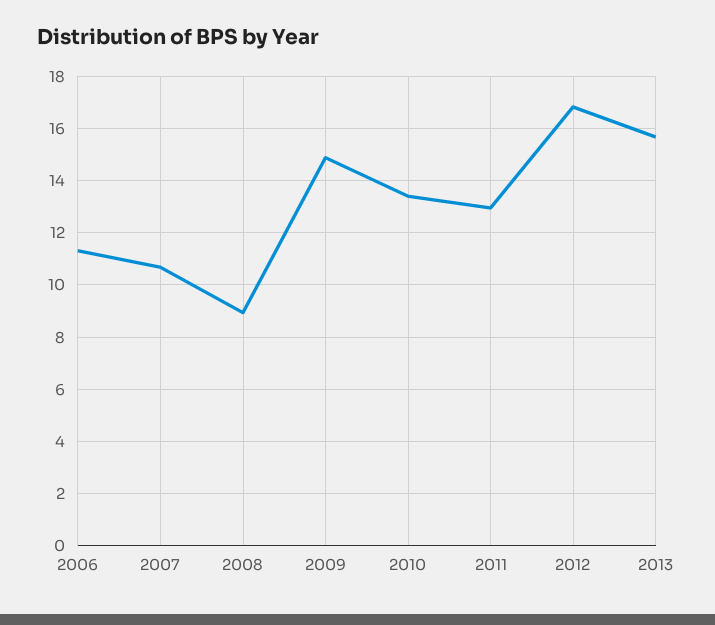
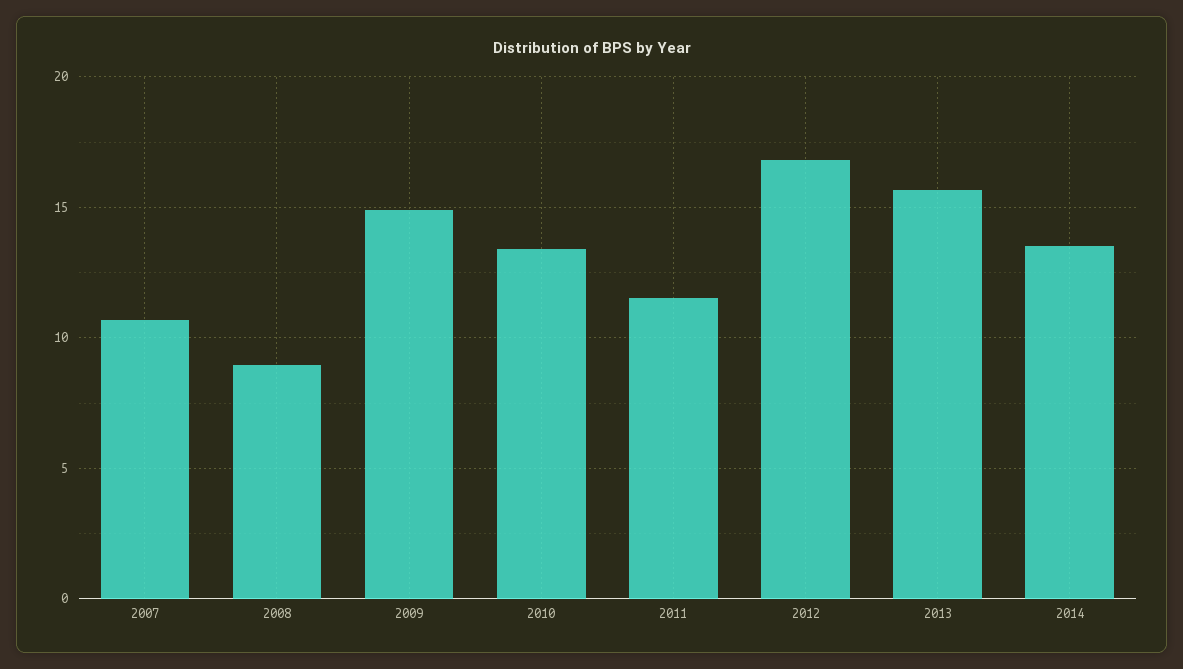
2006: 11.25 -> none
2011: 13 -> 11.5
2014: none -> 13.5

